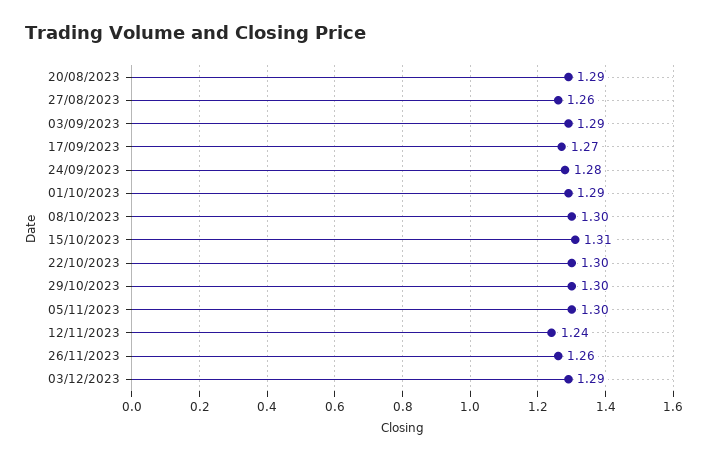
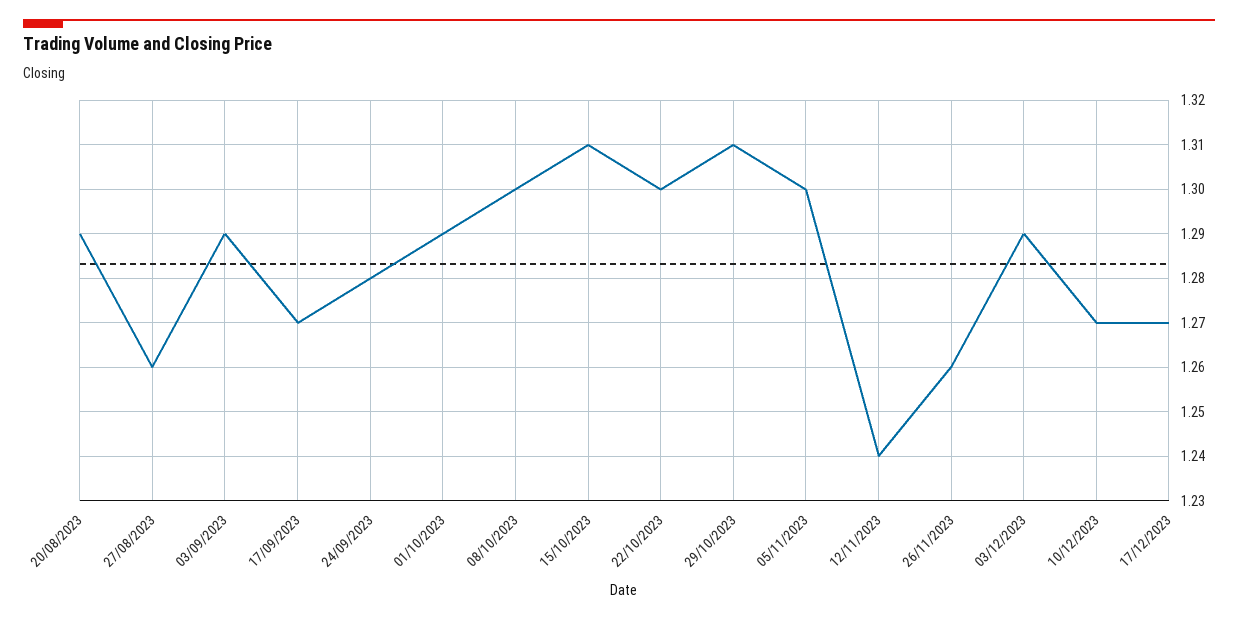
29/10/2023: 1.3 -> 1.31
10/12/2023: none -> 1.27
17/12/2023: none -> 1.27

